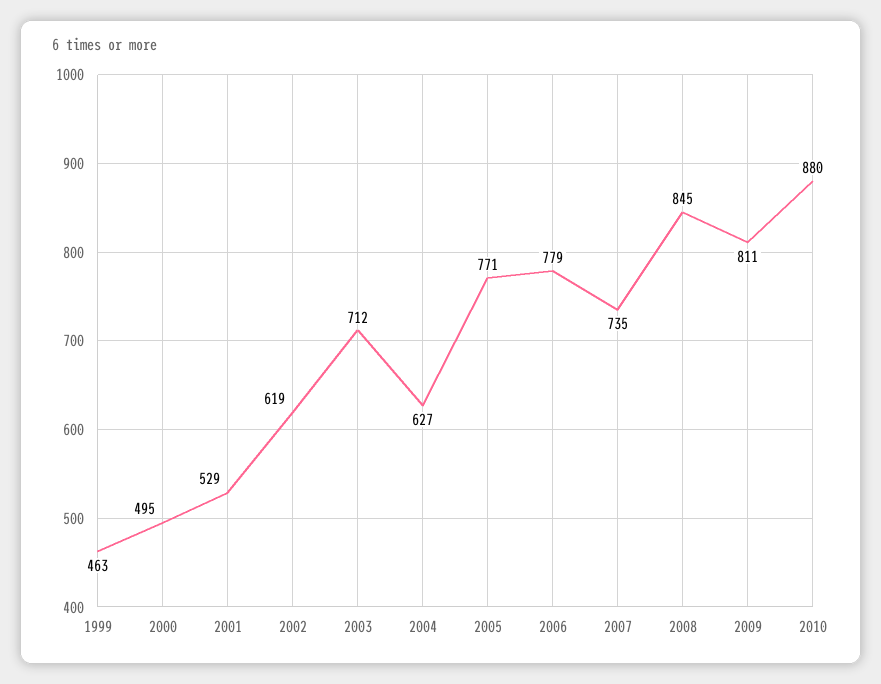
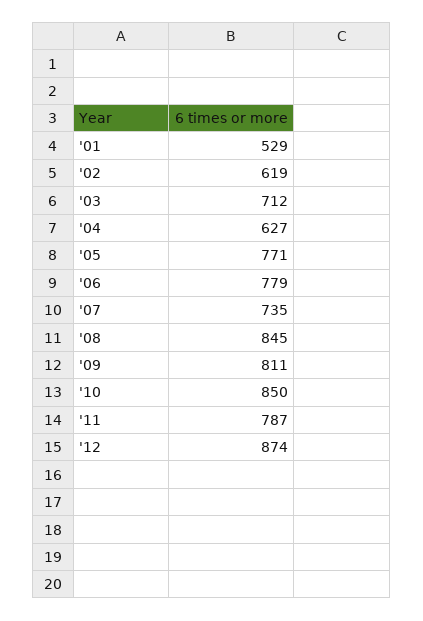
1999: 463 -> none
2000: 495 -> none
2010: 880 -> 850
'11: none -> 787
'12: none -> 874

